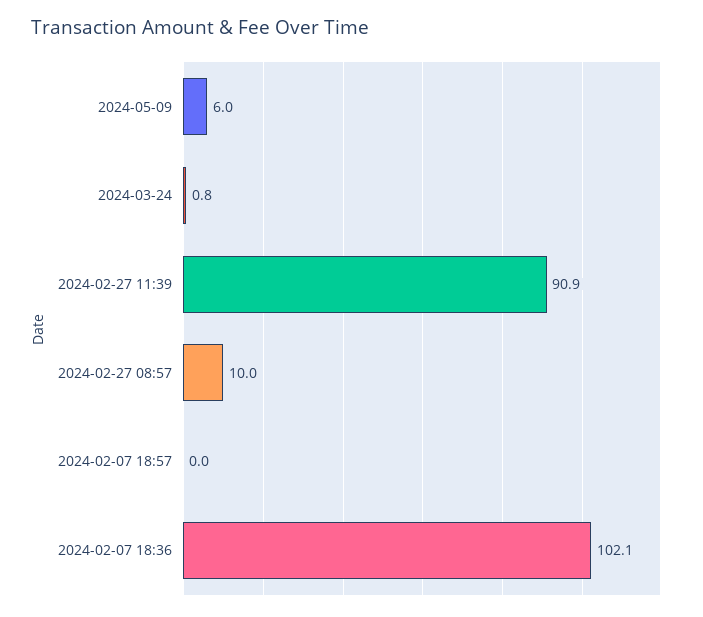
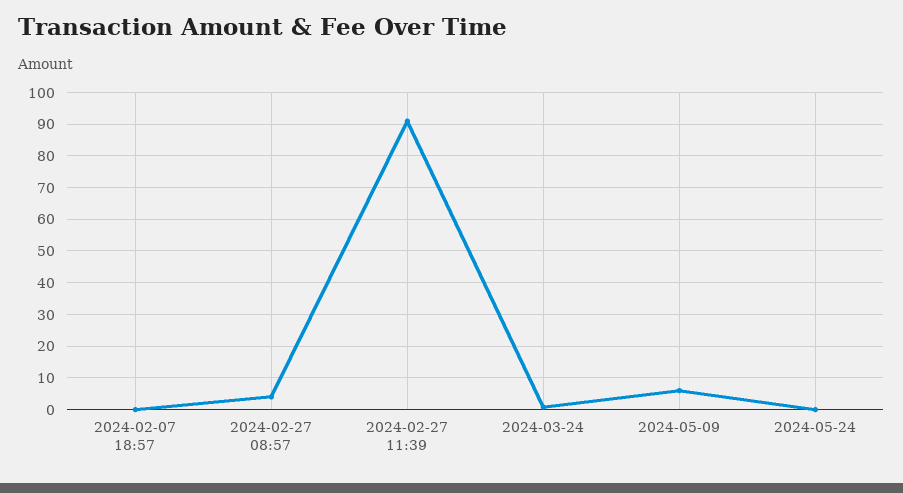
2024-02-27 08:57: 10 -> 4
2024-02-07 18:36: 102.1 -> none
2024-05-24: none -> 0

